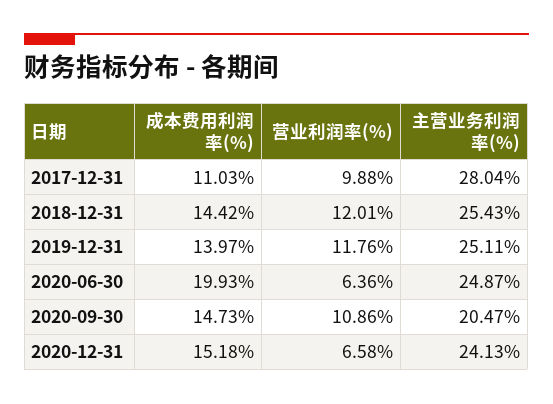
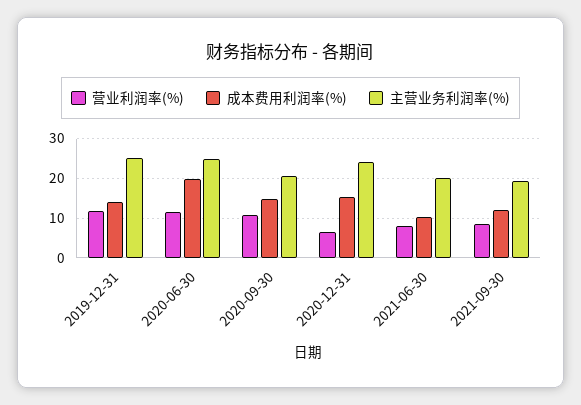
成本费用利润率(%), 2017-12-31: 11.03 -> none
营业利润率(%), 2017-12-31: 9.88 -> none
主营业务利润率(%), 2017-12-31: 28.04 -> none
成本费用利润率(%), 2018-12-31: 14.42 -> none
营业利润率(%), 2018-12-31: 12.01 -> none
主营业务利润率(%), 2018-12-31: 25.43 -> none
营业利润率(%), 2020-06-30: 6.36 -> 12
营业利润率(%), 2021-06-30: none -> 8
成本费用利润率(%), 2021-06-30: none -> 10
主营业务利润率(%), 2021-06-30: none -> 20
营业利润率(%), 2021-09-30: none -> 8
成本费用利润率(%), 2021-09-30: none -> 12
主营业务利润率(%), 2021-09-30: none -> 20

